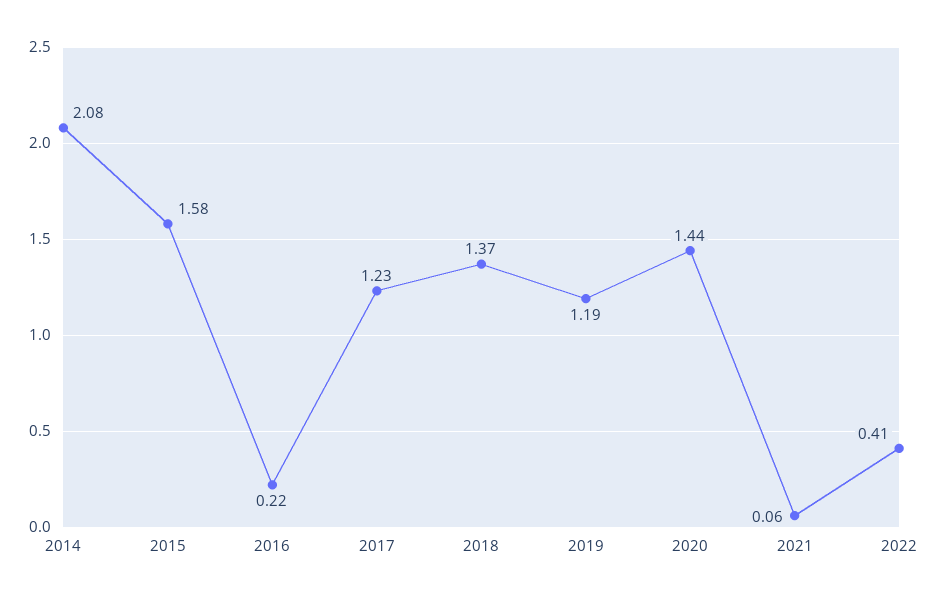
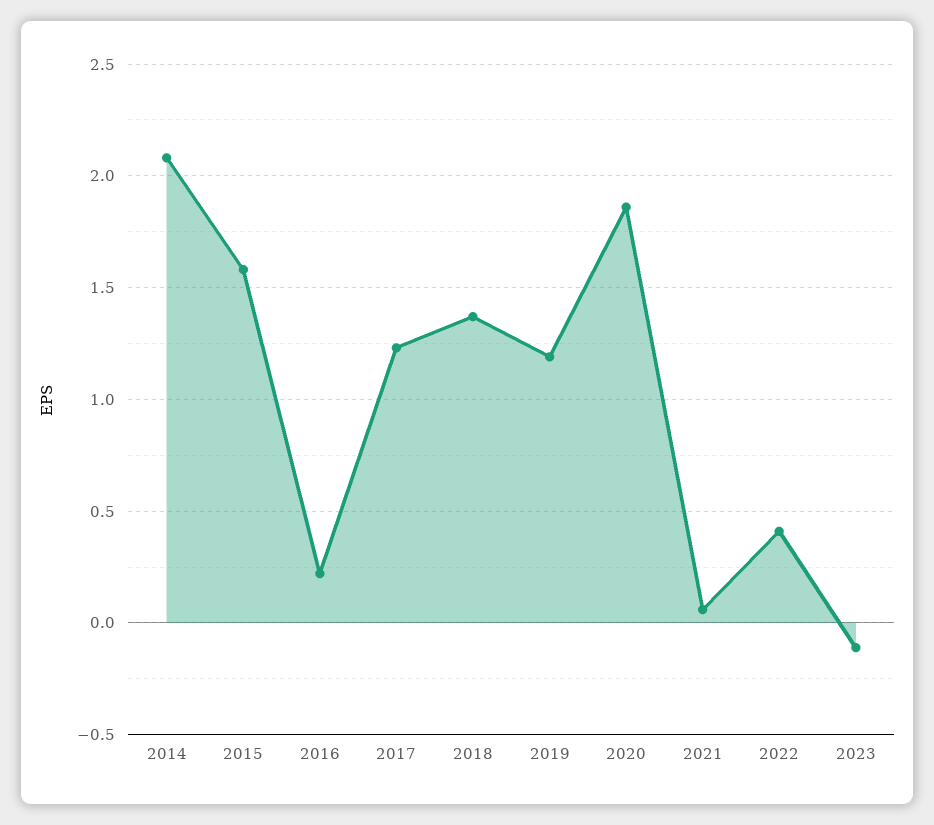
2020: 1.44 -> 1.85
2023: none -> -0.1

